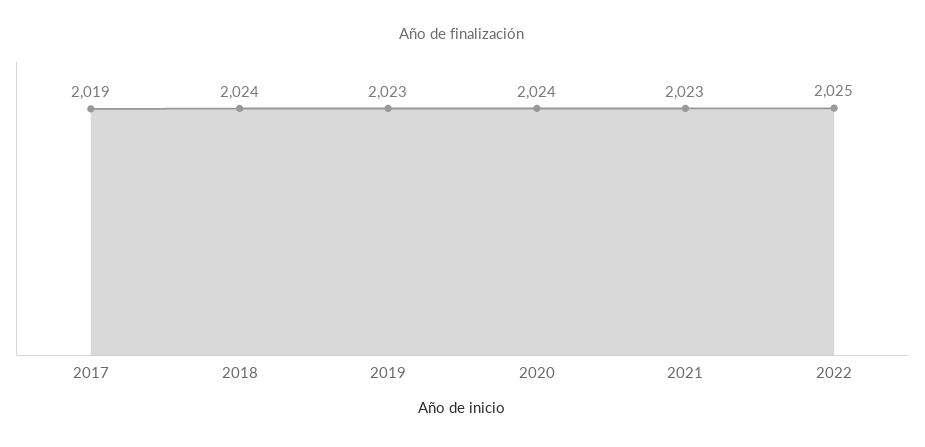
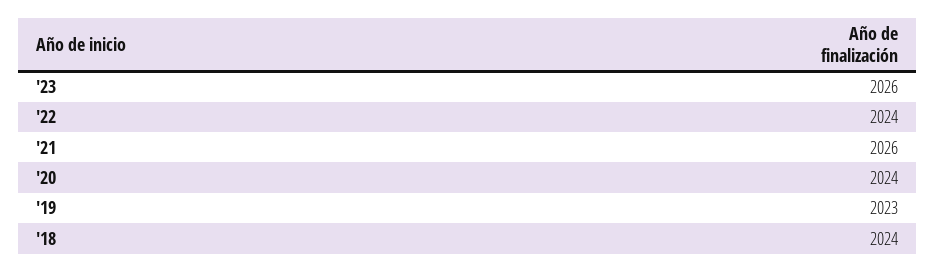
2017: 2019 -> none
2021: 2023 -> 2026
2022: 2025 -> 2024
'23: none -> 2026

